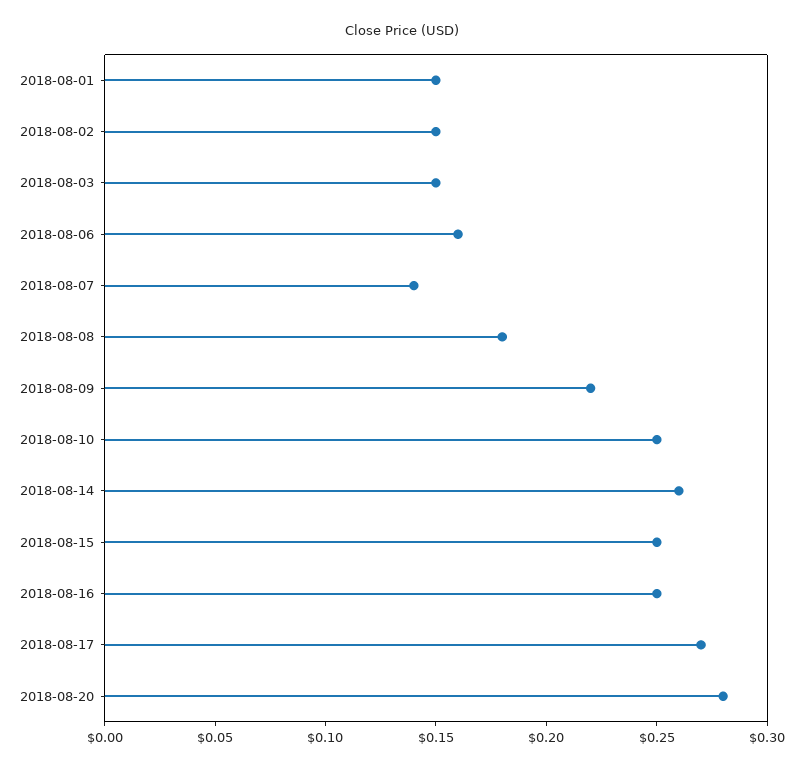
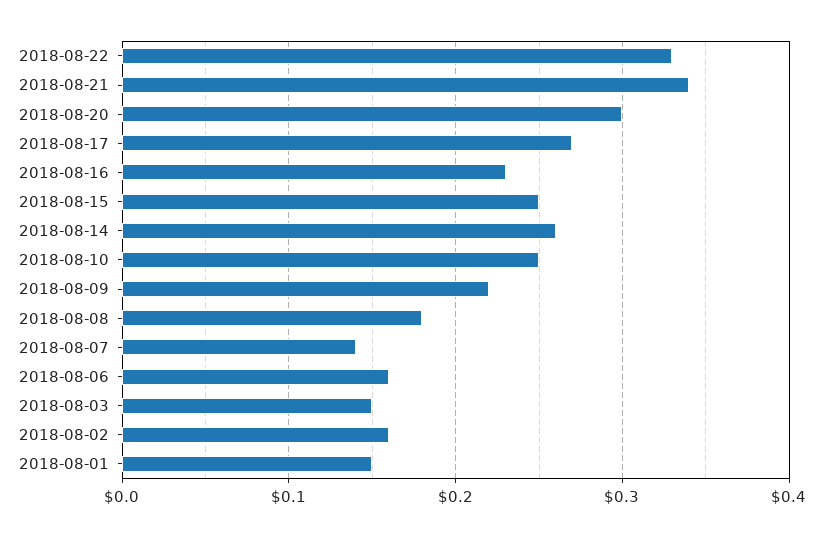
2018-08-02: 0.15 -> 0.16
2018-08-16: 0.25 -> 0.23
2018-08-20: 0.28 -> 0.3
2018-08-22: none -> 0.33
2018-08-21: none -> 0.34

